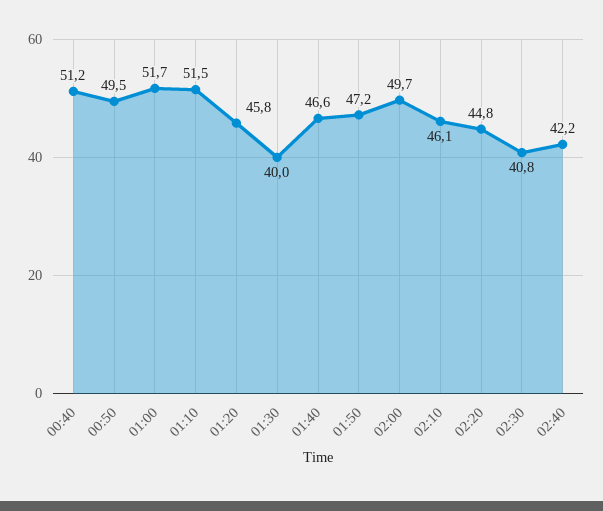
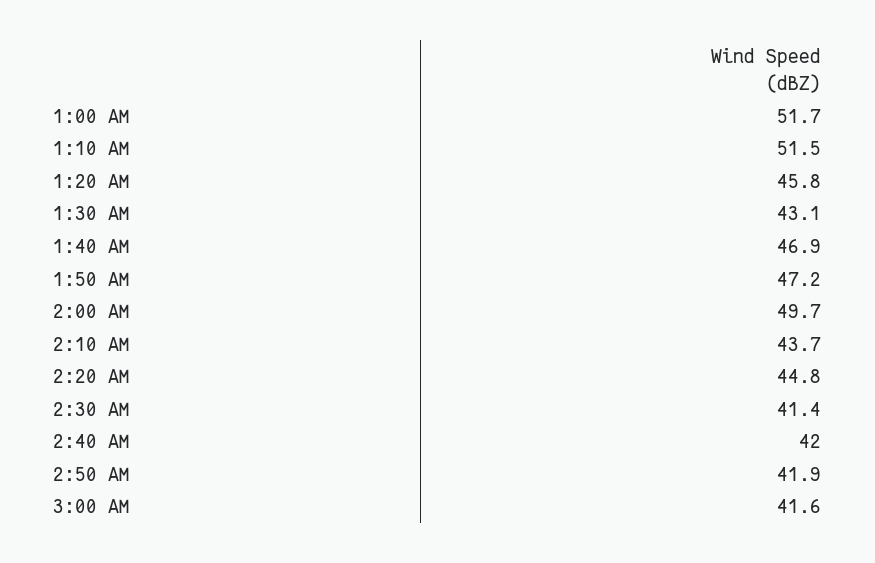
00:40: 51.2 -> none
00:50: 49.5 -> none
01:30: 40 -> 43.1
01:40: 46.6 -> 46.9
02:10: 46.1 -> 43.7
02:30: 40.8 -> 41.4
02:40: 42.2 -> 42
2:50 AM: none -> 41.9
3:00 AM: none -> 41.6

